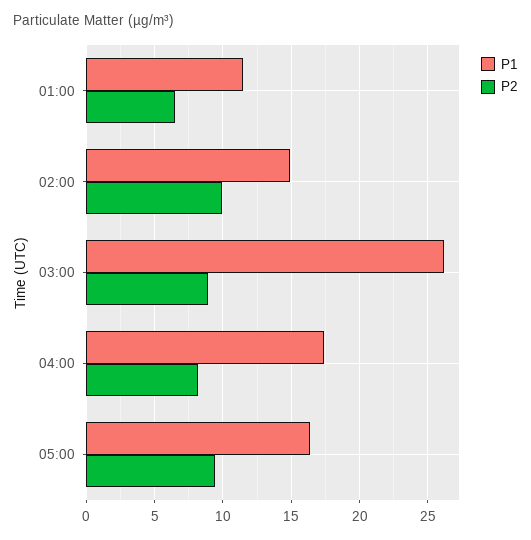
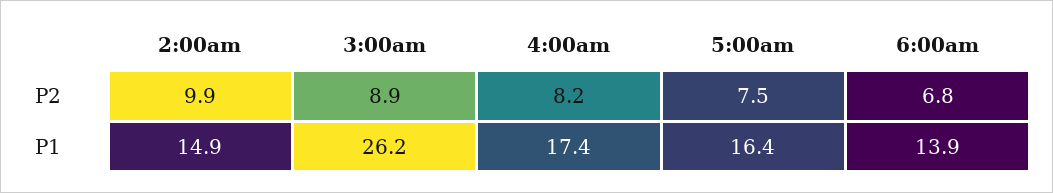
P1, 01:00: 11.5 -> none
P2, 01:00: 6.5 -> none
P2, 05:00: 9.5 -> 7.5
P2, 6:00am: none -> 6.8
P1, 6:00am: none -> 13.9

